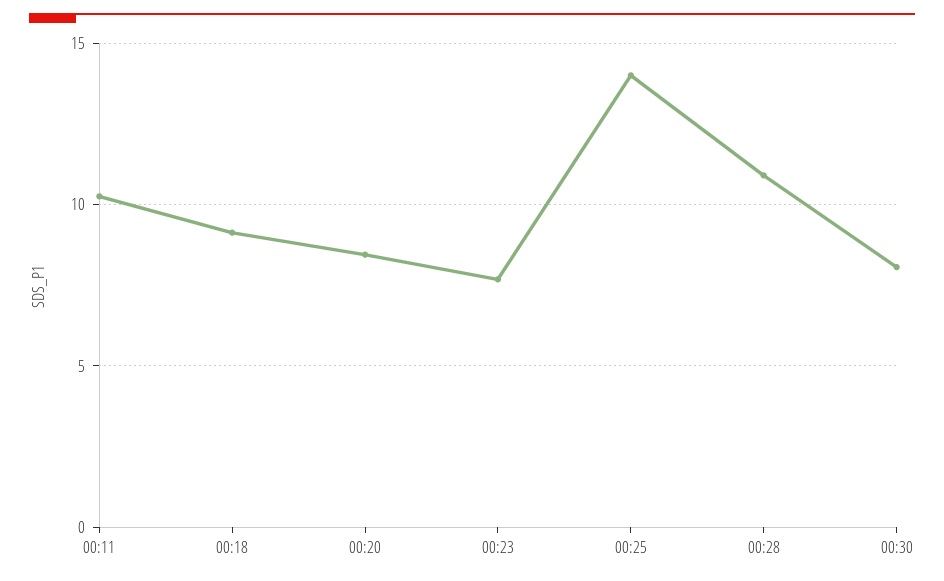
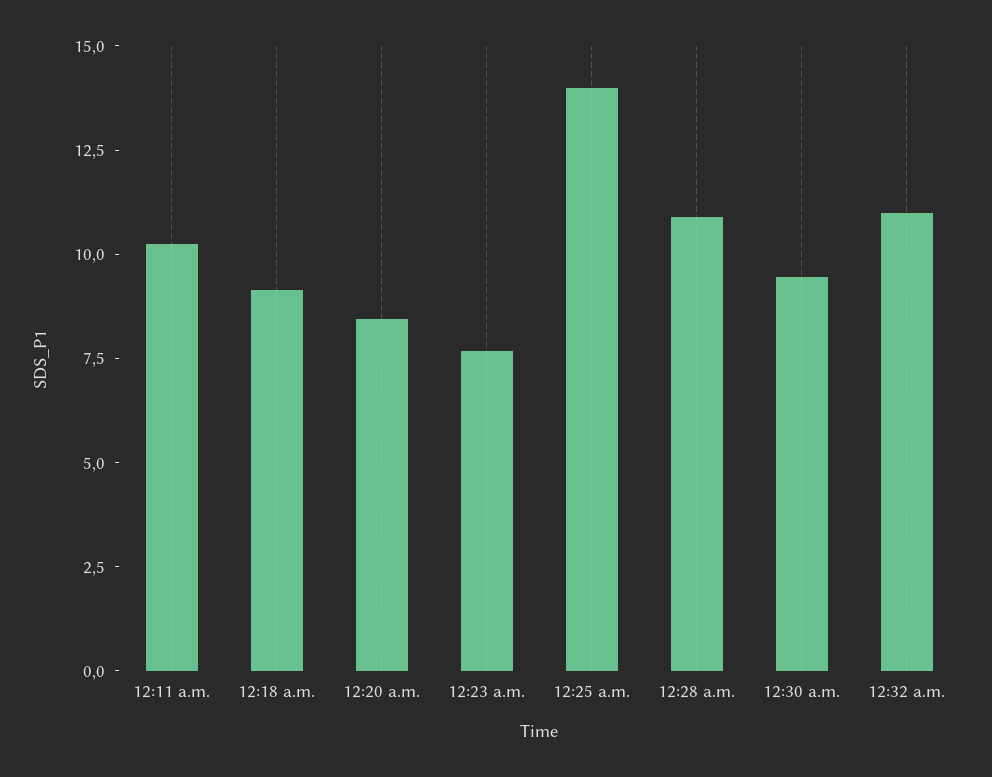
00:30: 8 -> 9.5
12:32 a.m.: none -> 11

